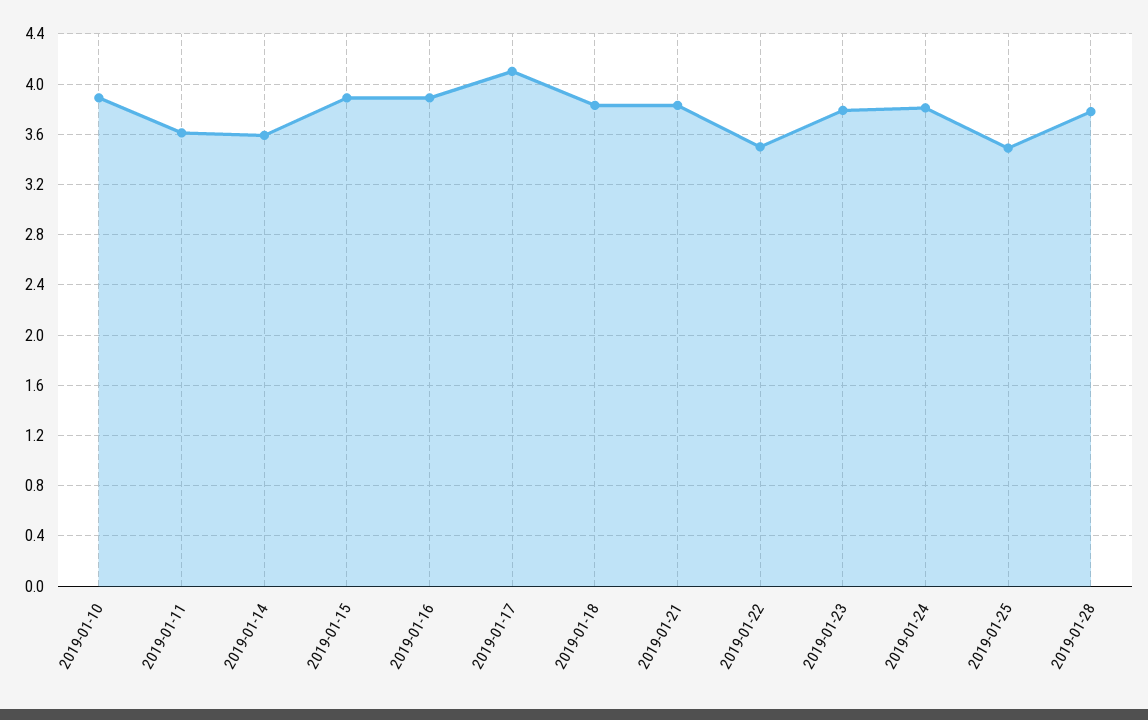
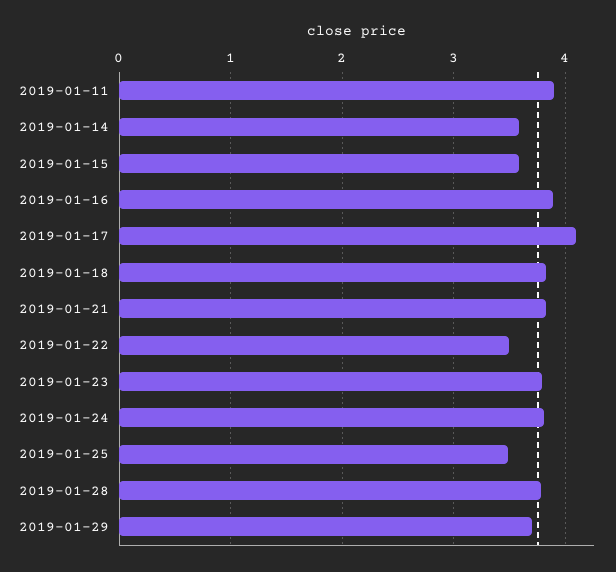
2019-01-10: 3.9 -> none
2019-01-11: 3.6 -> 3.9
2019-01-15: 3.9 -> 3.6
2019-01-29: none -> 3.7

